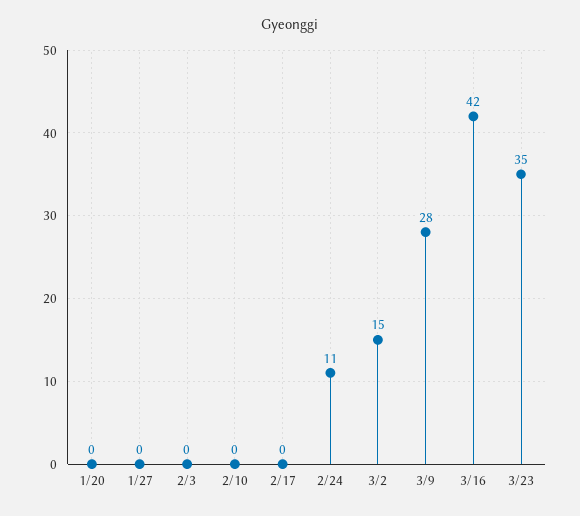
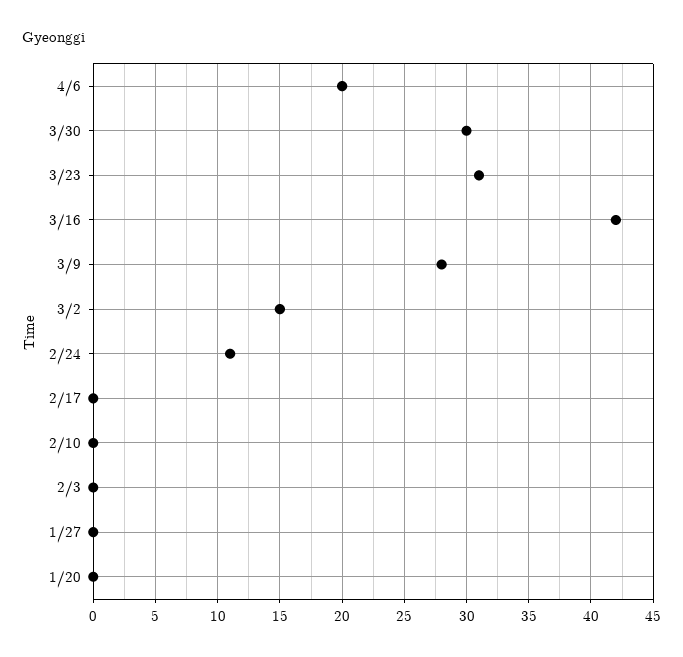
3/23: 35 -> 31
4/6: none -> 20
3/30: none -> 30

